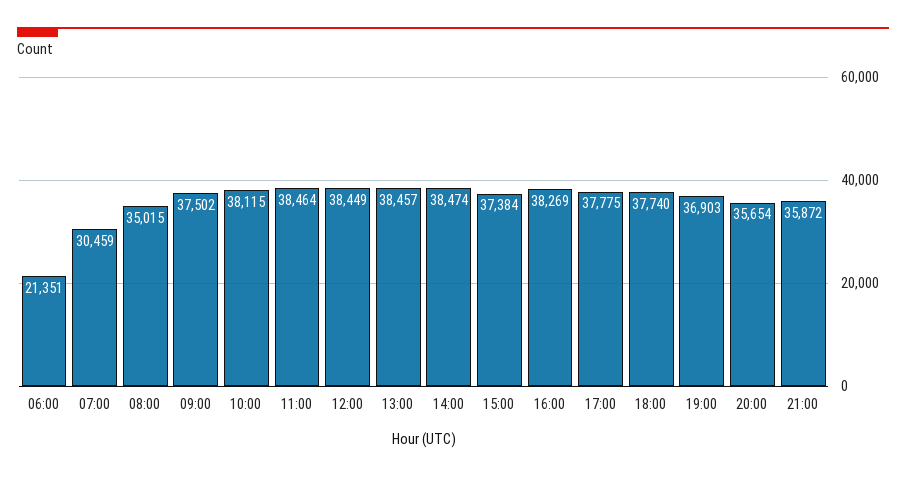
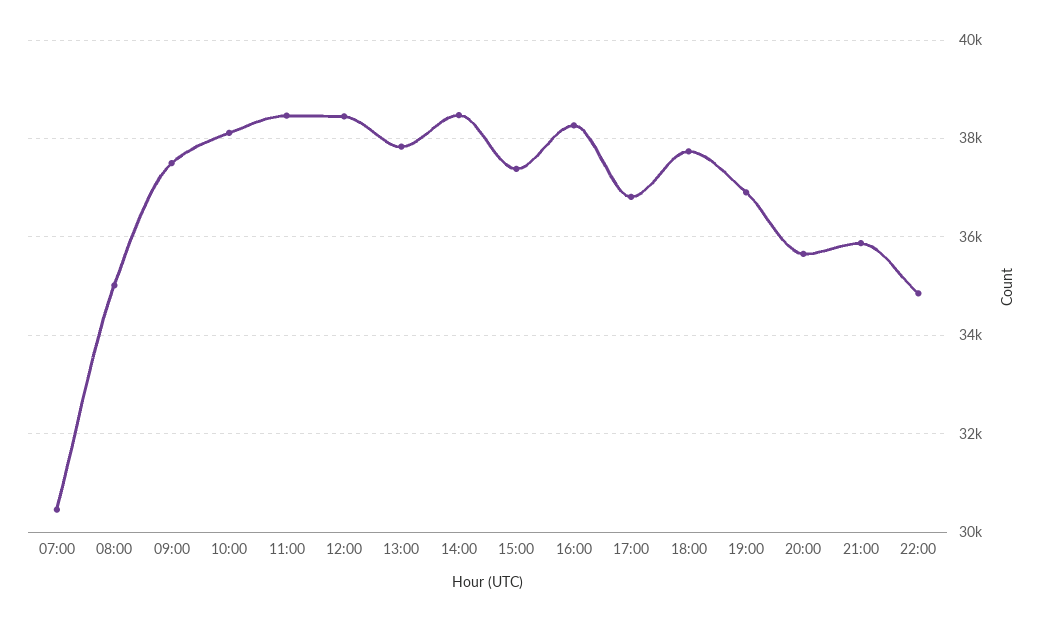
06:00: 21351 -> none
13:00: 38457 -> 37800
17:00: 37775 -> 36800
22:00: none -> 34800

